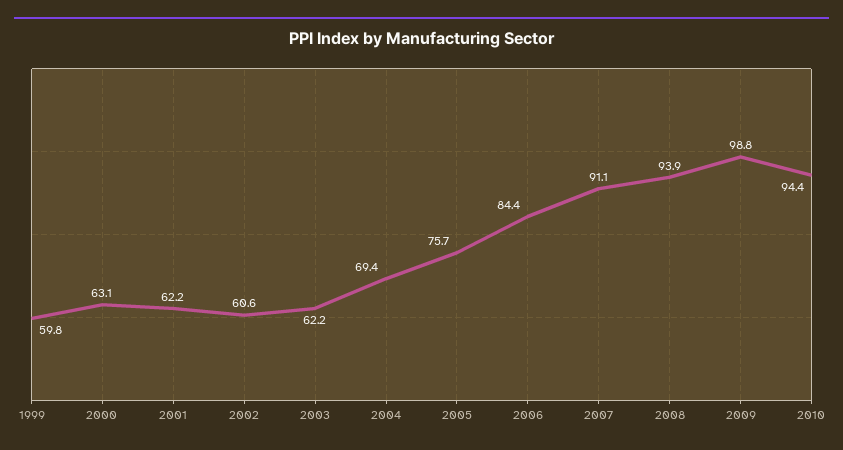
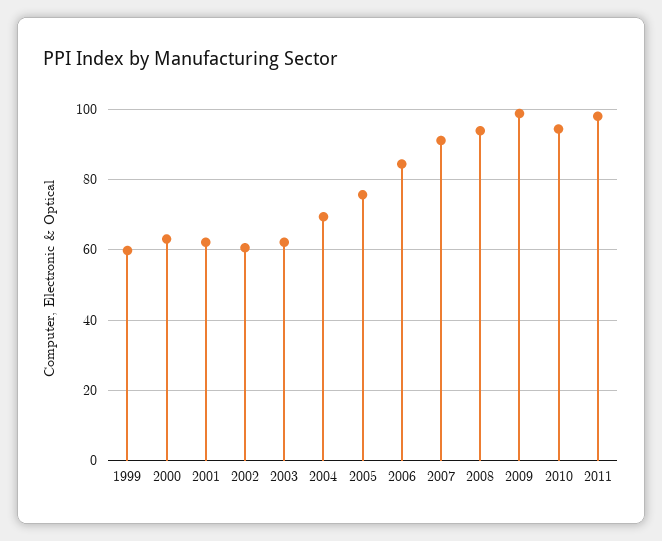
2011: none -> 98

